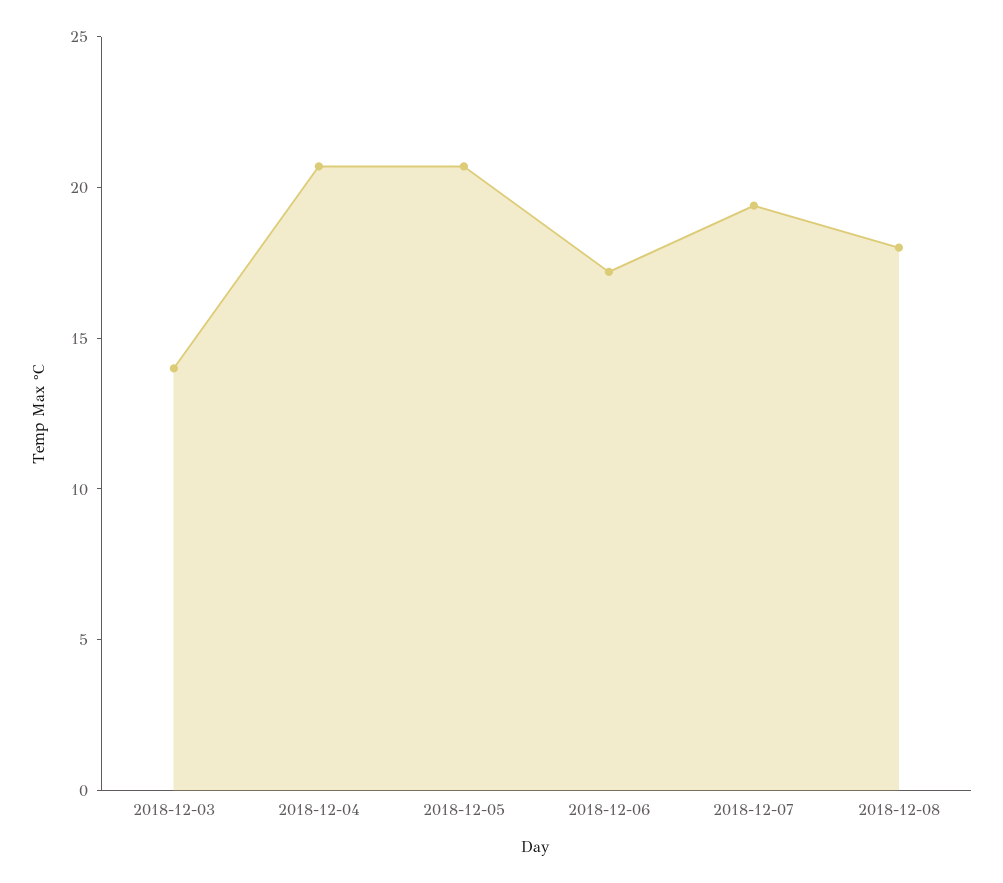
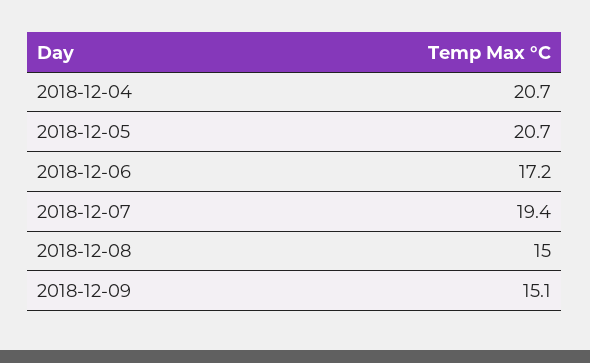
2018-12-03: 14 -> none
2018-12-08: 18 -> 15
2018-12-09: none -> 15.1

